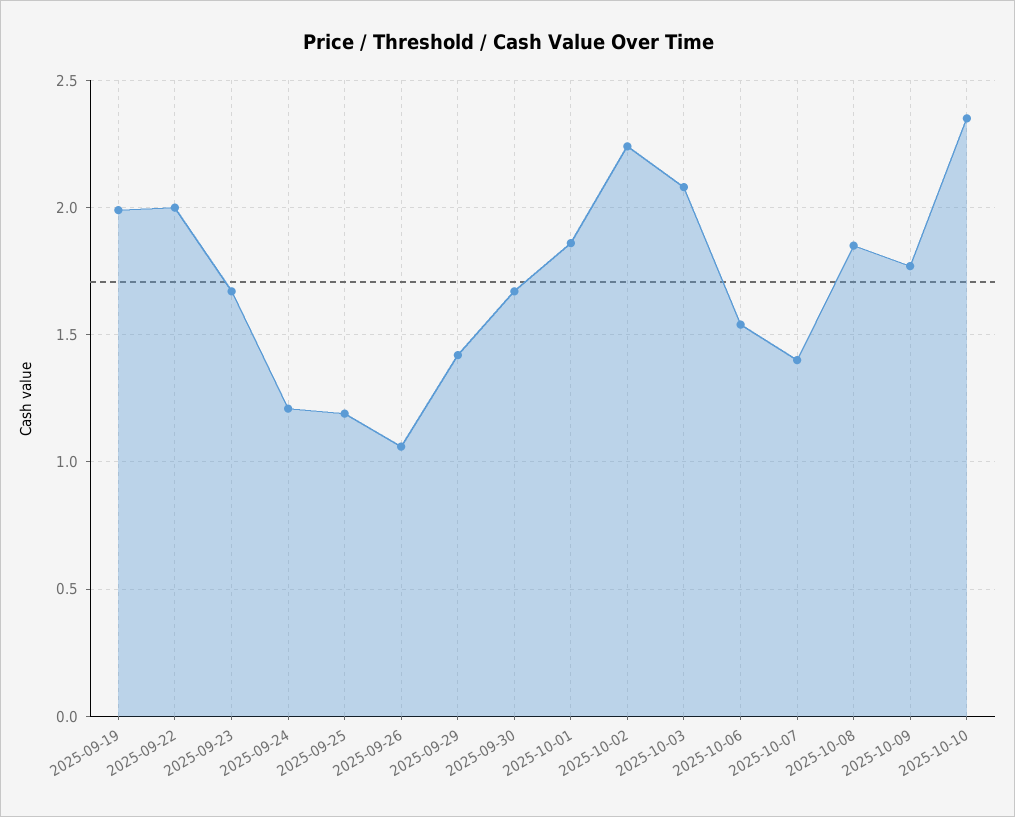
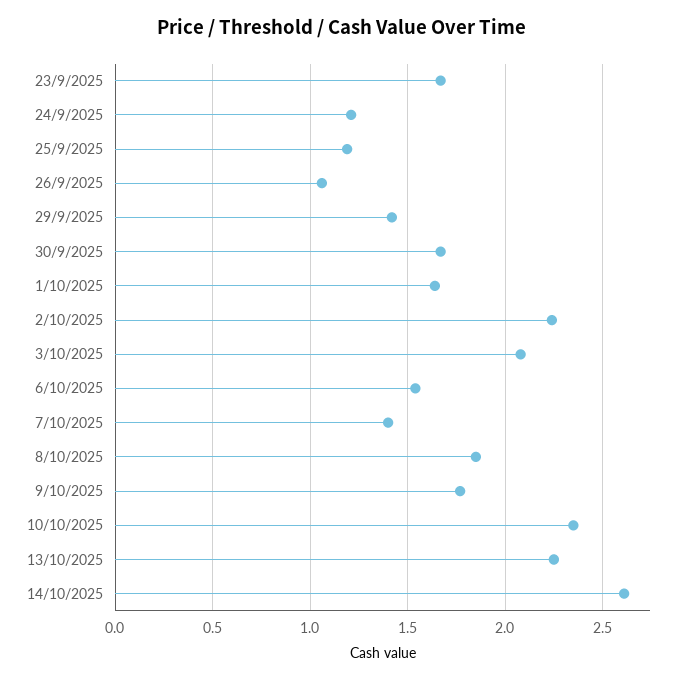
2025-09-19: 2 -> none
2025-09-22: 2 -> none
2025-10-01: 1.85 -> 1.65
13/10/2025: none -> 2.25
14/10/2025: none -> 2.6

